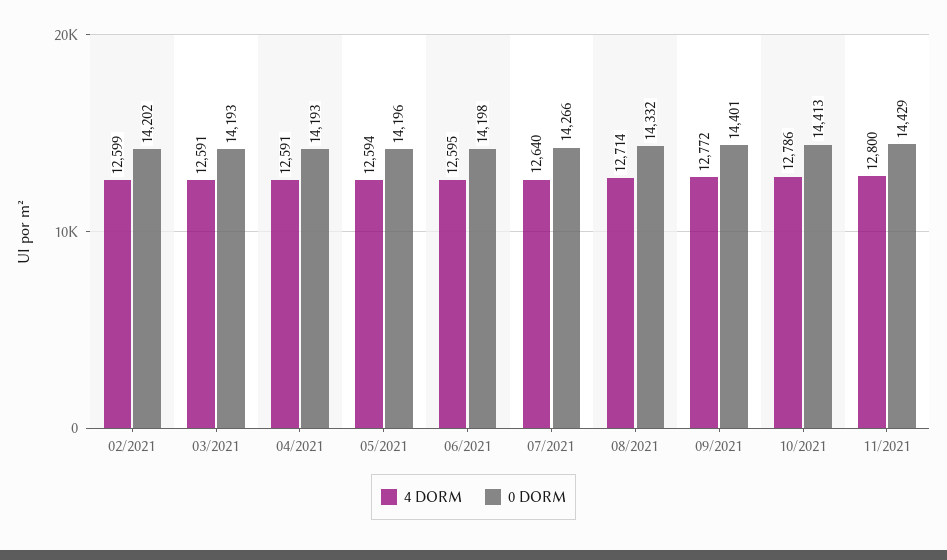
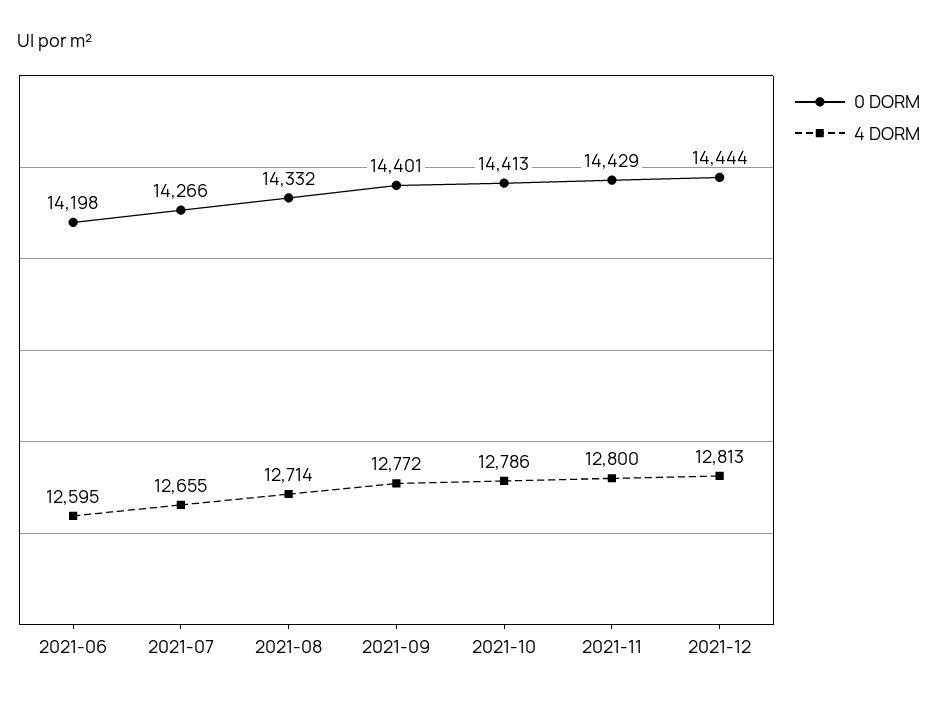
4 DORM, 02/2021: 12599 -> none
0 DORM, 02/2021: 14202 -> none
4 DORM, 03/2021: 12591 -> none
0 DORM, 03/2021: 14193 -> none
4 DORM, 04/2021: 12591 -> none
0 DORM, 04/2021: 14193 -> none
4 DORM, 05/2021: 12594 -> none
0 DORM, 05/2021: 14196 -> none
4 DORM, 07/2021: 12640 -> 12655
0 DORM, 2021-12: none -> 14444
4 DORM, 2021-12: none -> 12813

